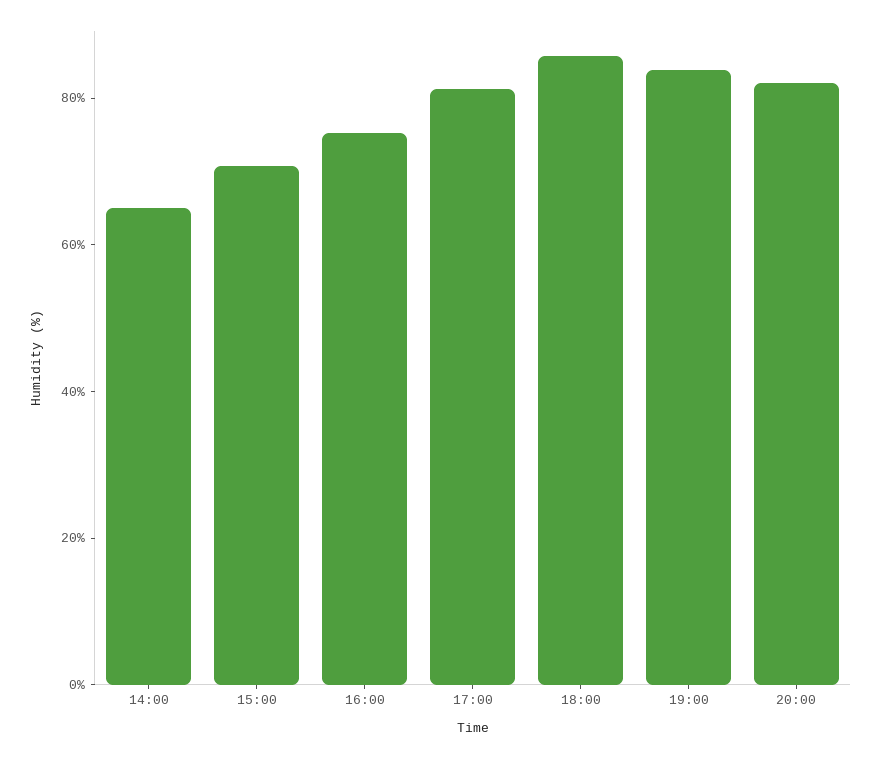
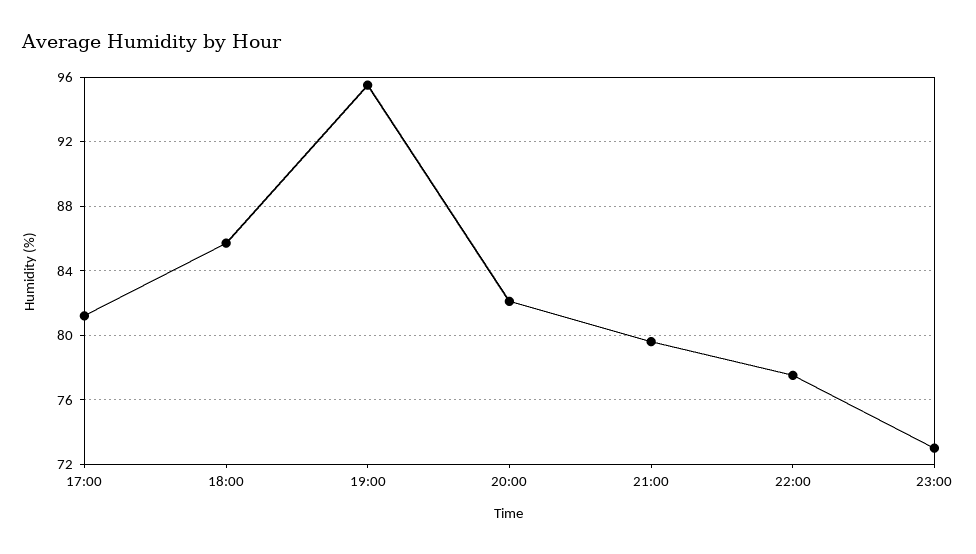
14:00: 65 -> none
15:00: 70 -> none
16:00: 75 -> none
19:00: 85 -> 95.5
21:00: none -> 79.5
22:00: none -> 77.5
23:00: none -> 73

